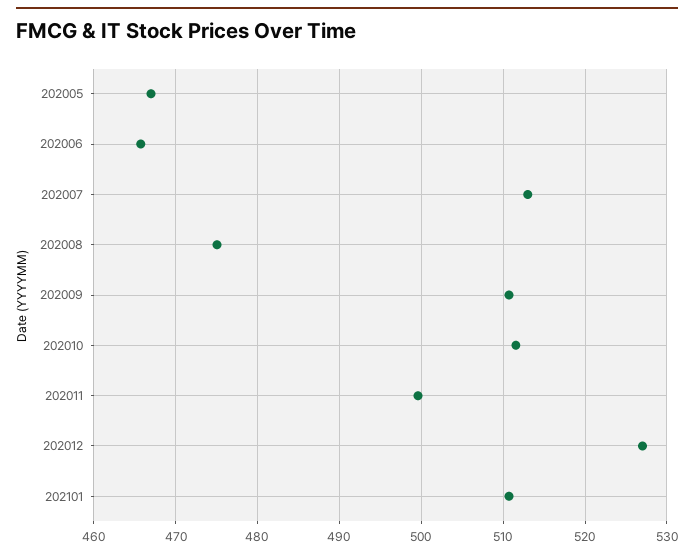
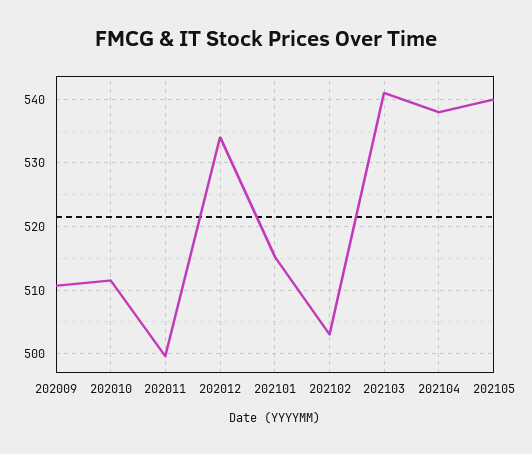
202005: 467 -> none
202006: 466 -> none
202007: 513 -> none
202008: 475 -> none
202012: 527 -> 534
202101: 511 -> 515
202102: none -> 503
202103: none -> 541
202104: none -> 538
202105: none -> 540

